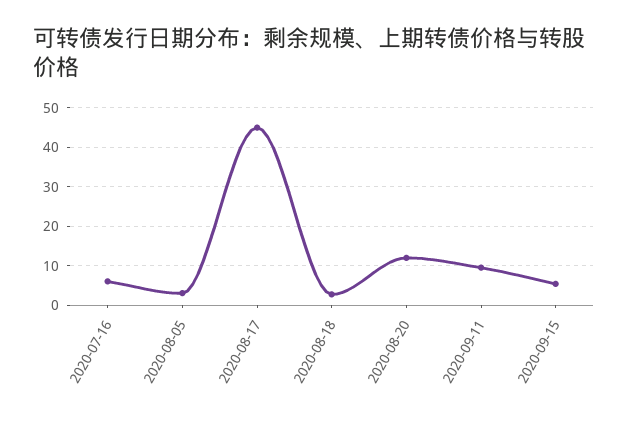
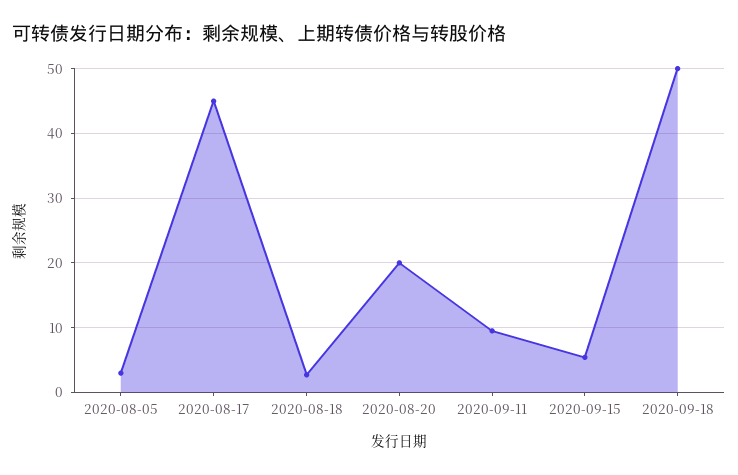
2020-07-16: 6 -> none
2020-08-20: 12 -> 20
2020-09-18: none -> 50

